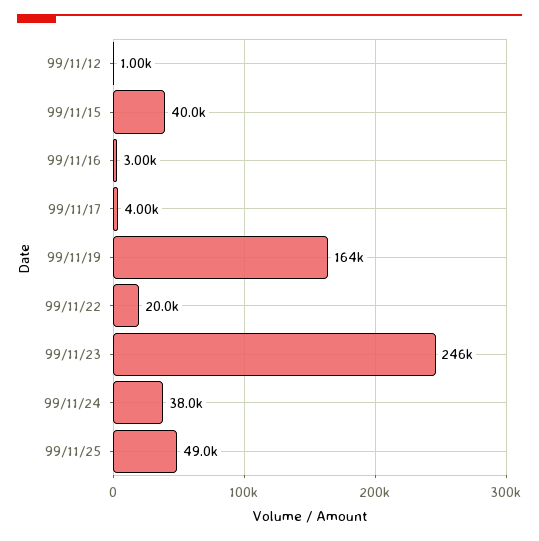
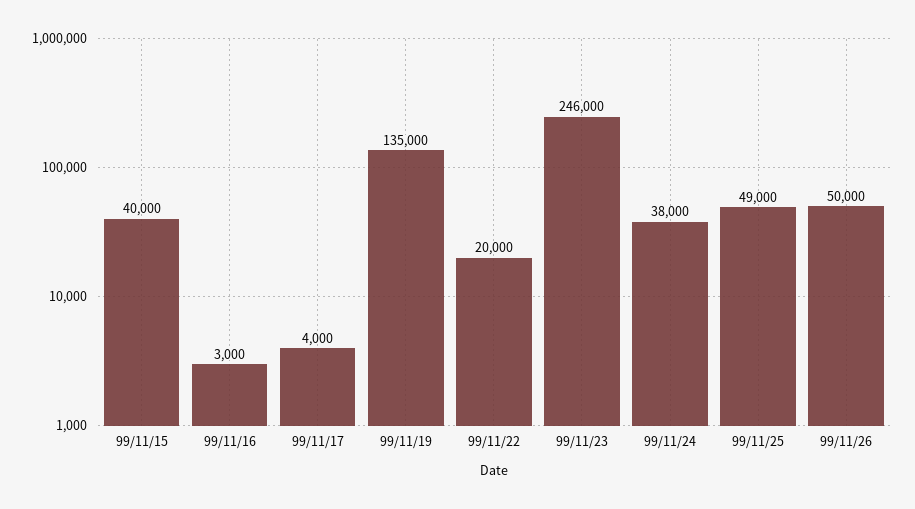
99/11/12: 1000 -> none
99/11/19: 164000 -> 135000
99/11/26: none -> 50000

